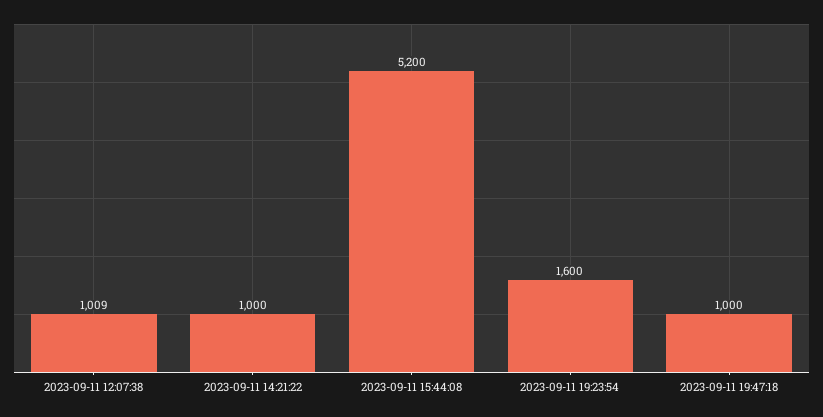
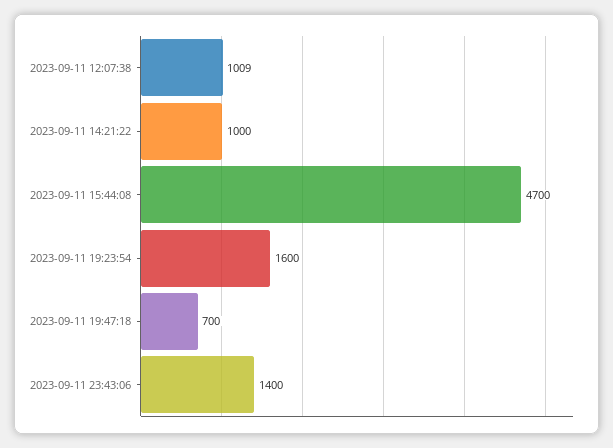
2023-09-11 15:44:08: 5200 -> 4700
2023-09-11 19:47:18: 1000 -> 700
2023-09-11 23:43:06: none -> 1400

